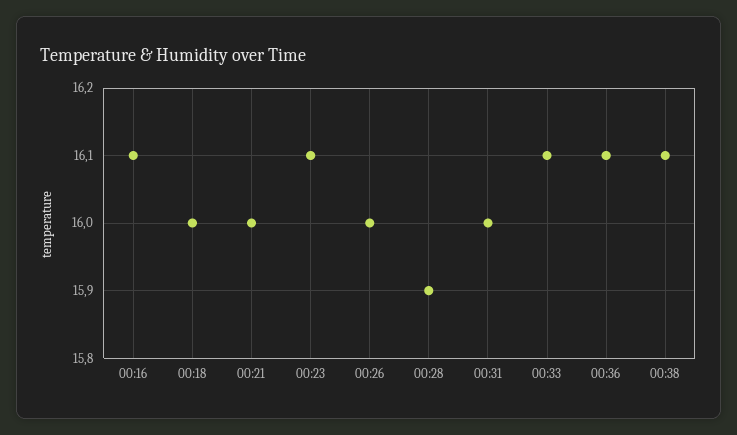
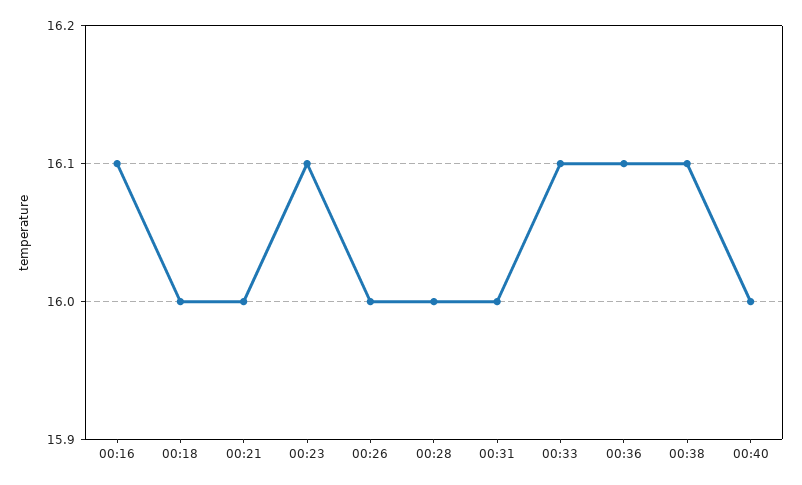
00:28: 15.9 -> 16
00:40: none -> 16

